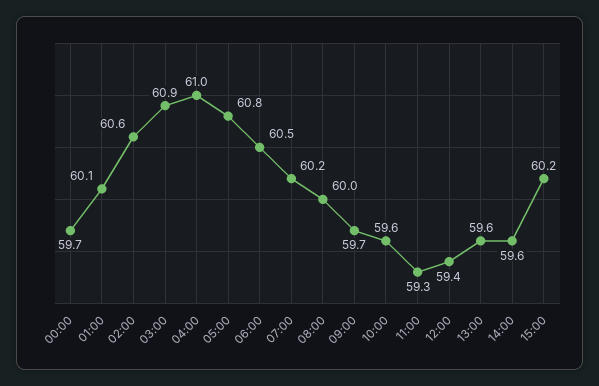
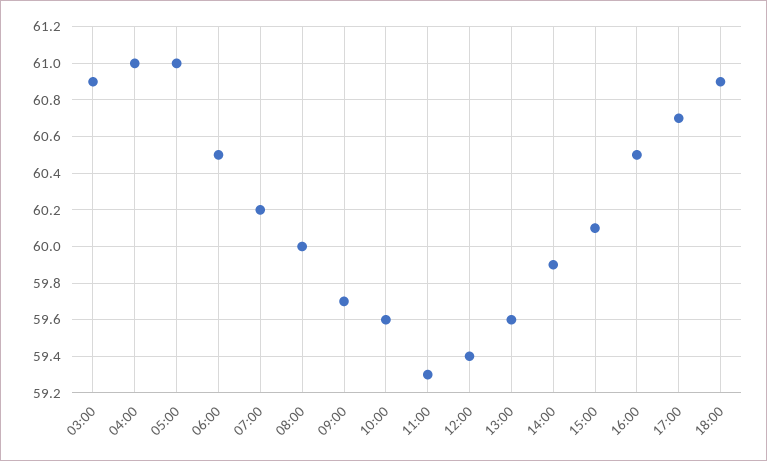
00:00: 59.7 -> none
01:00: 60.1 -> none
02:00: 60.6 -> none
05:00: 60.8 -> 61
14:00: 59.6 -> 59.9
15:00: 60.2 -> 60.1
16:00: none -> 60.5
17:00: none -> 60.7
18:00: none -> 60.9

